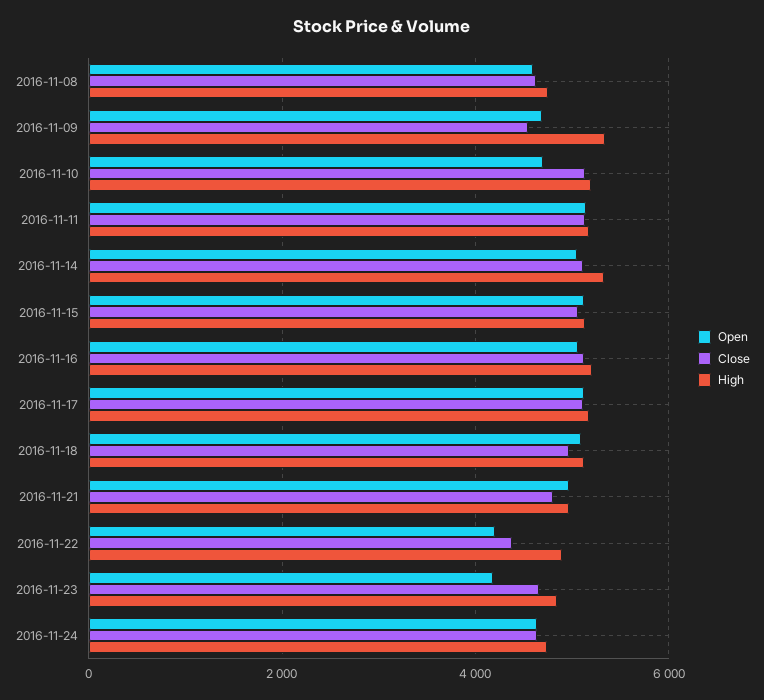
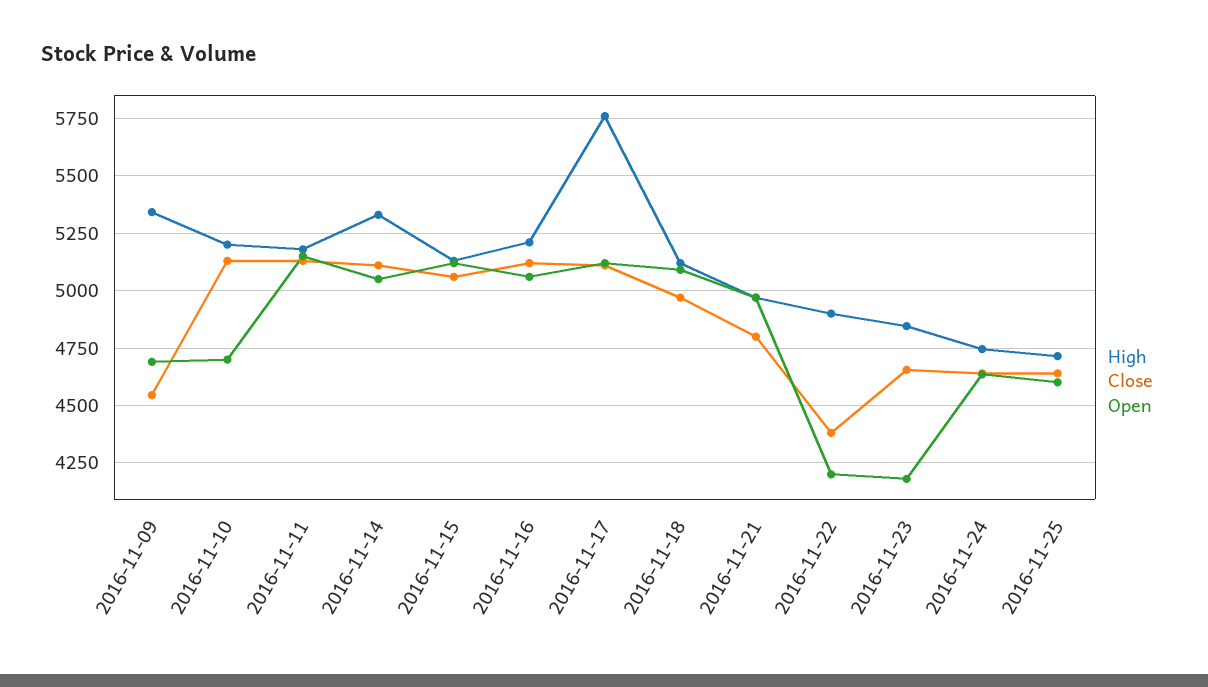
Open, 2016-11-08: 4600 -> none
Close, 2016-11-08: 4600 -> none
High, 2016-11-08: 4800 -> none
High, 2016-11-17: 5200 -> 5750
High, 2016-11-25: none -> 4700
Close, 2016-11-25: none -> 4650
Open, 2016-11-25: none -> 4600

